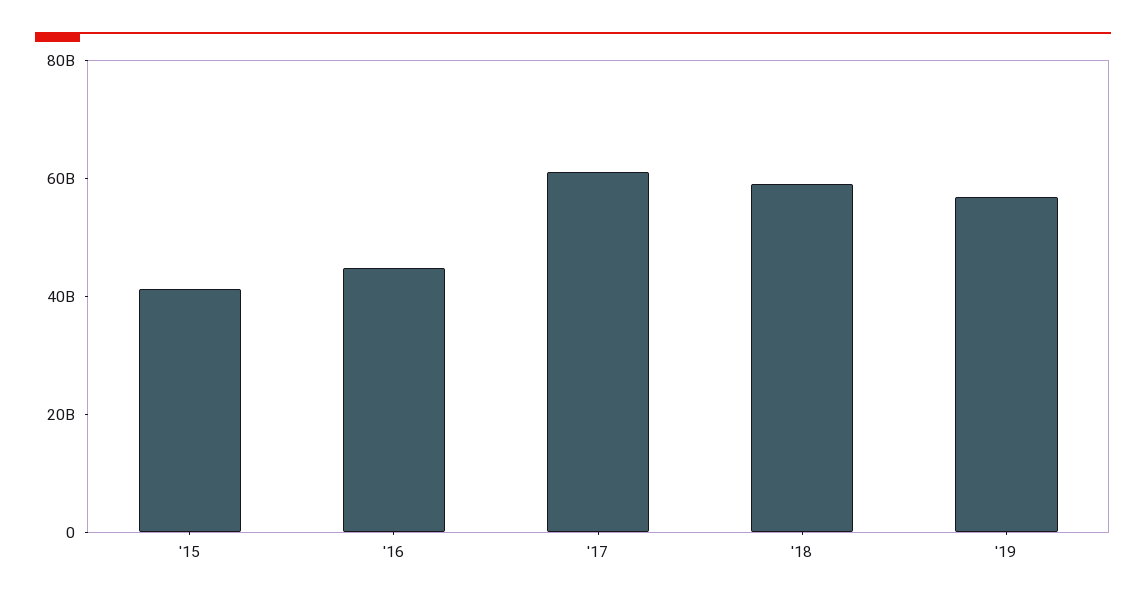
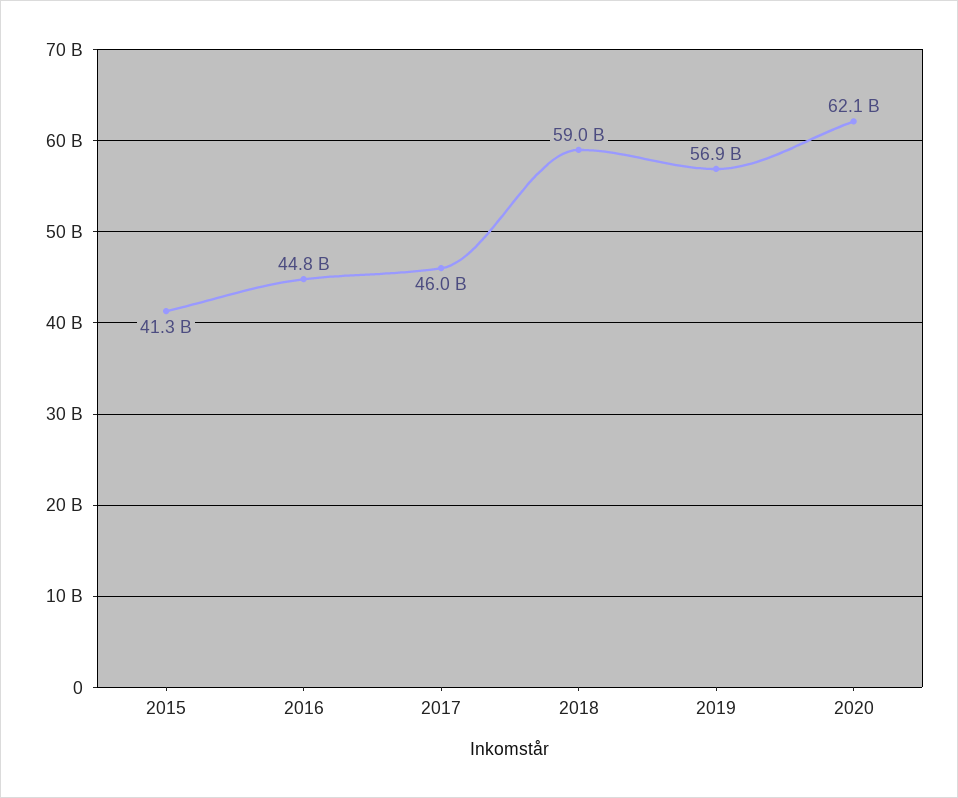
'17: 60000000000 -> 46000000000
2020: none -> 62100000000

